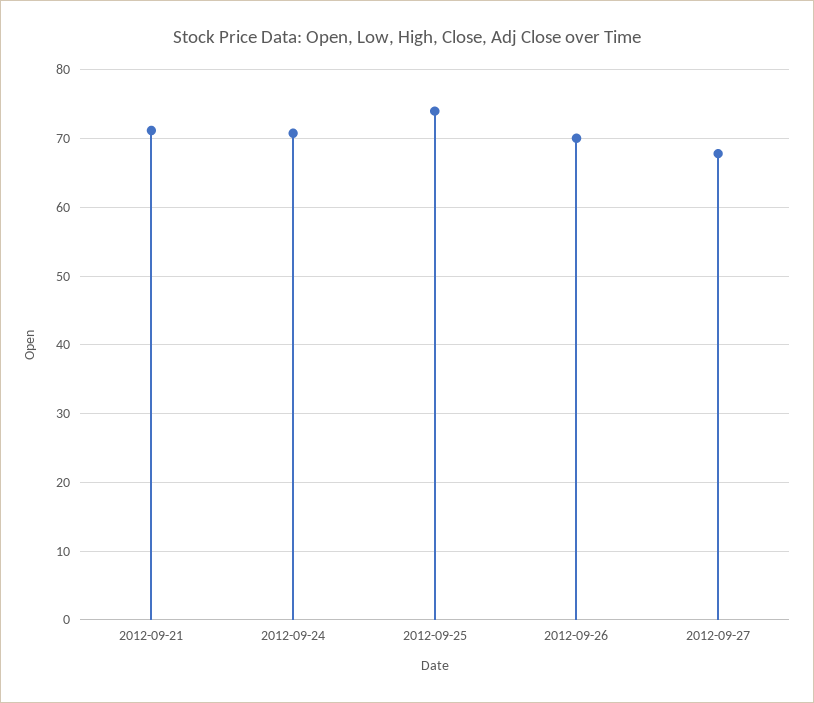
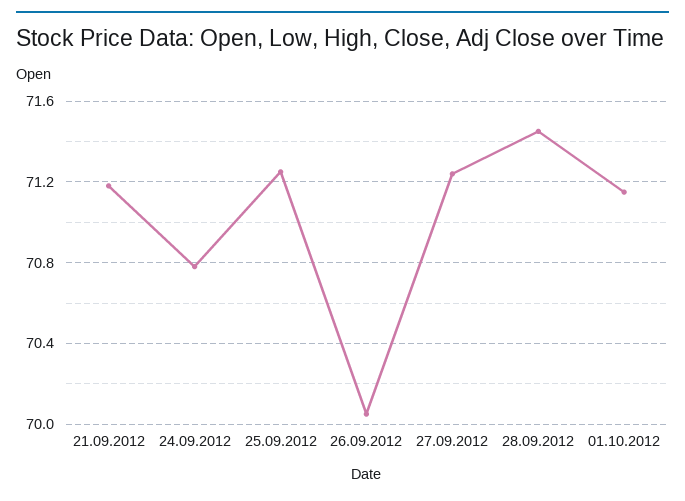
2012-09-25: 74 -> 71.25
2012-09-27: 68 -> 71.25
28.09.2012: none -> 71.45
01.10.2012: none -> 71.15

